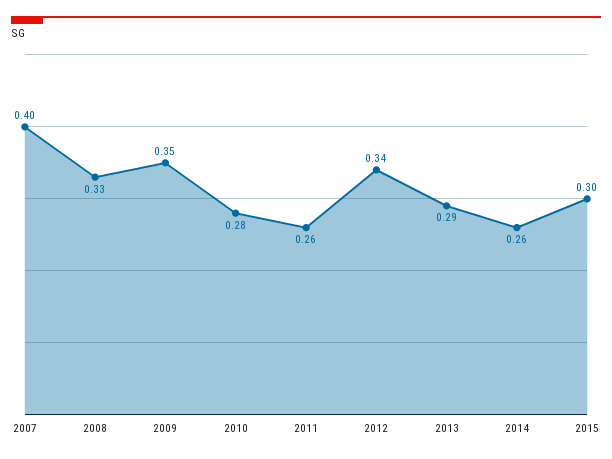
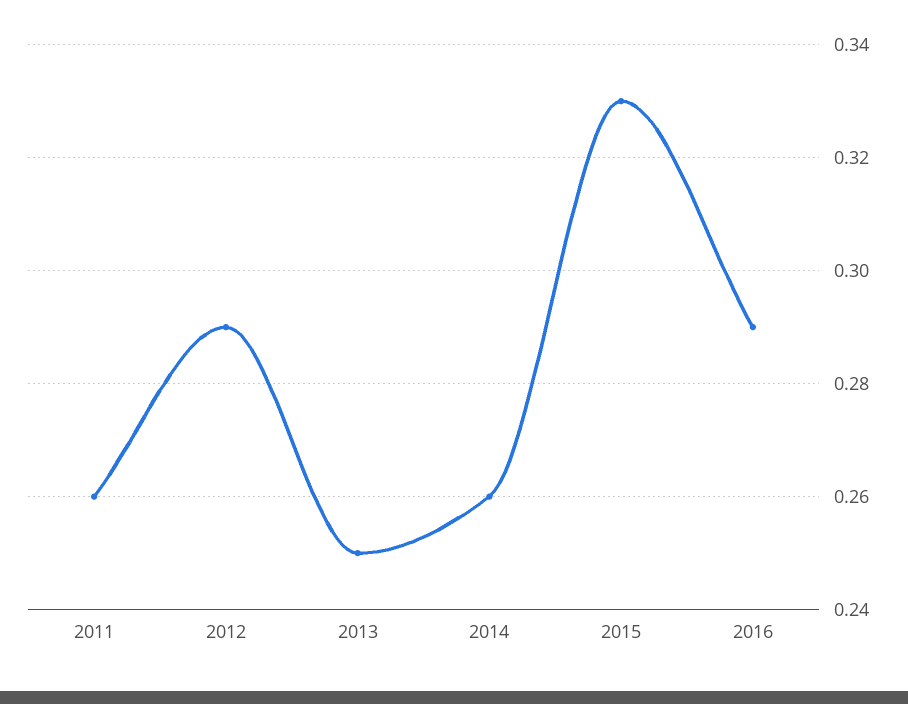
2007: 0.4 -> none
2008: 0.33 -> none
2009: 0.35 -> none
2010: 0.28 -> none
2012: 0.34 -> 0.29
2013: 0.29 -> 0.25
2015: 0.3 -> 0.33
2016: none -> 0.29

